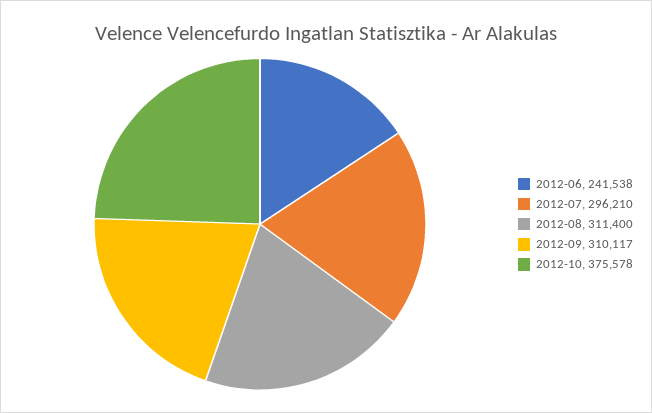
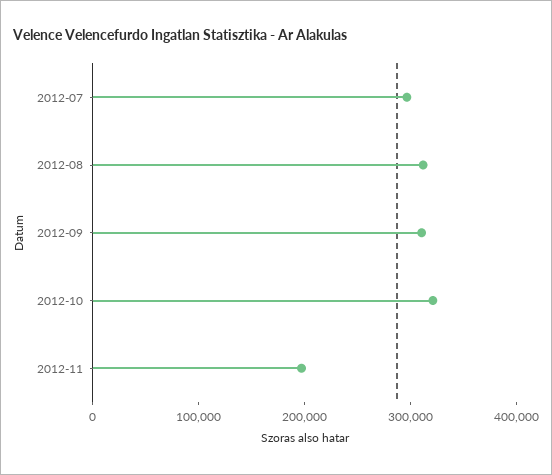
2012-06: 241538 -> none
2012-10: 375578 -> 320000
2012-11: none -> 200000

